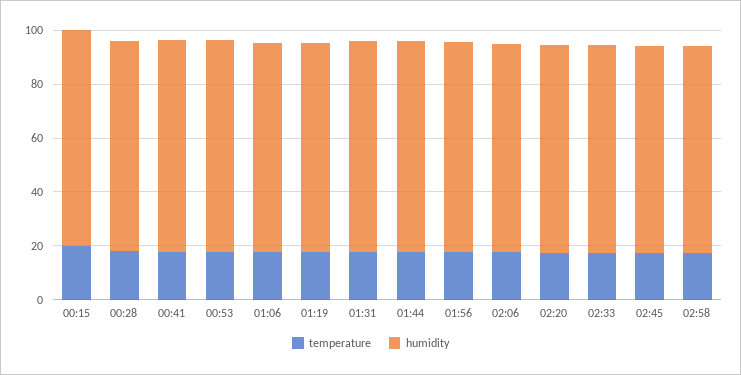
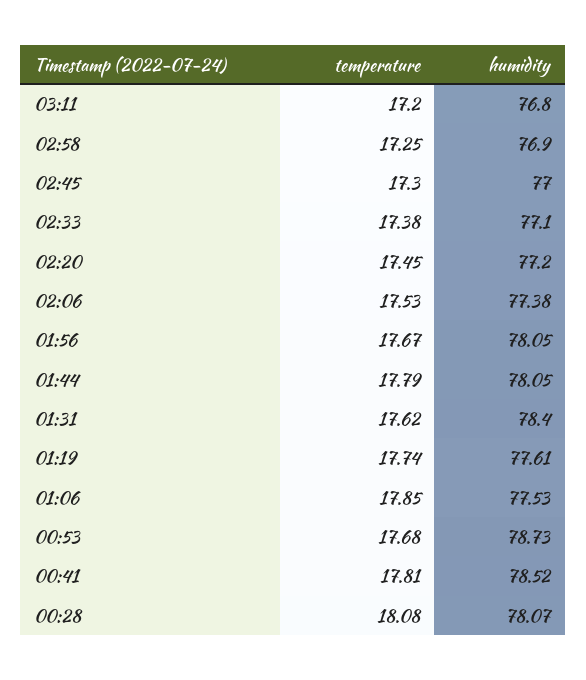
temperature, 00:15: 20 -> none
humidity, 00:15: 80 -> none
temperature, 03:11: none -> 17.2
humidity, 03:11: none -> 76.8

